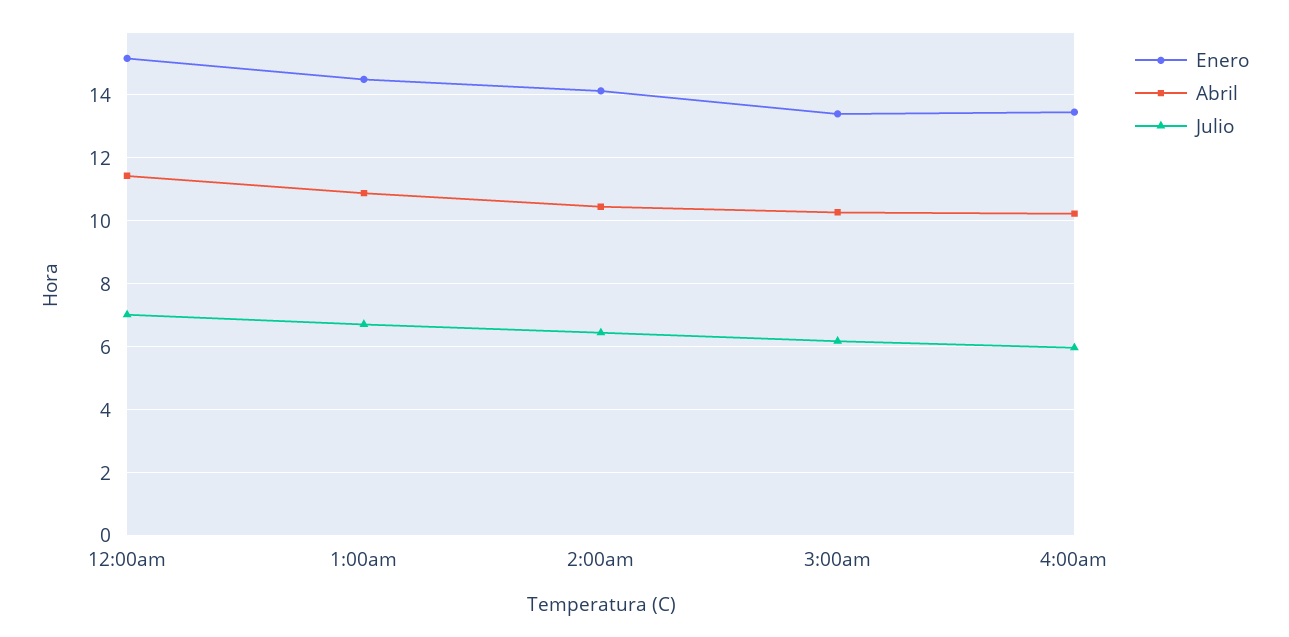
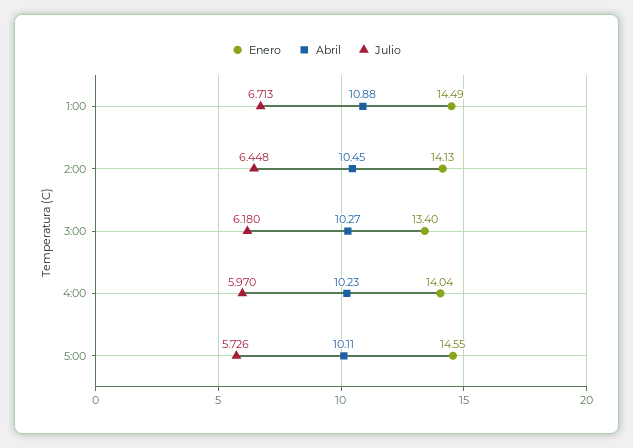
Enero, 12:00am: 15.2 -> none
Abril, 12:00am: 11.4 -> none
Julio, 12:00am: 7 -> none
Enero, 4:00am: 13.4 -> 14.04
Enero, 5:00: none -> 14.55
Abril, 5:00: none -> 10.11
Julio, 5:00: none -> 5.726

